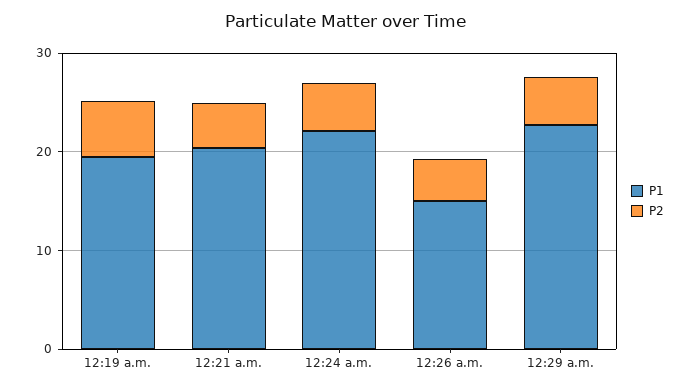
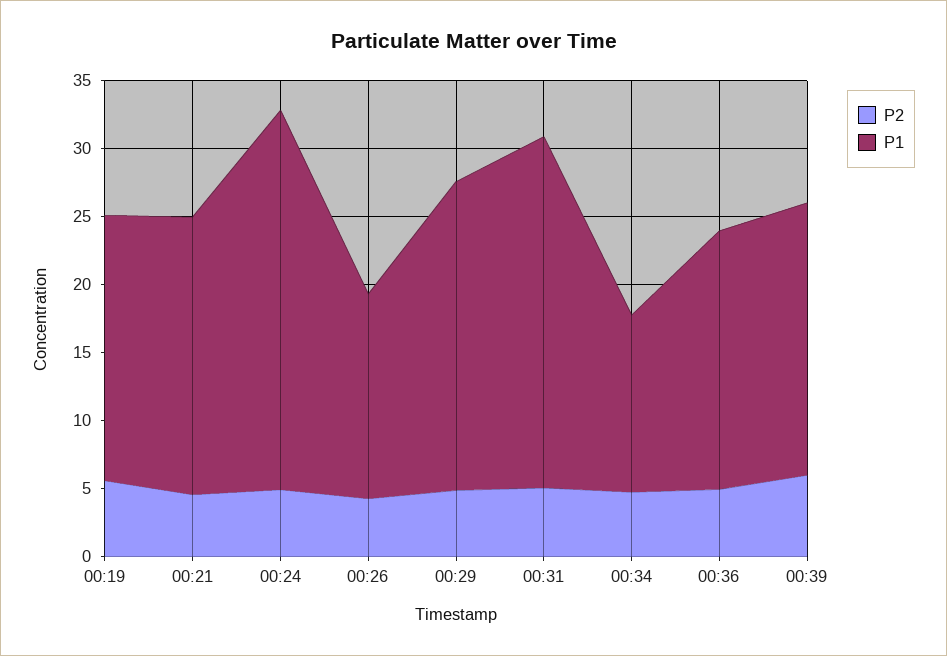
P1, 12:24 a.m.: 22 -> 28
P2, 00:31: none -> 5
P1, 00:31: none -> 26
P2, 00:34: none -> 5
P1, 00:34: none -> 13
P2, 00:36: none -> 5
P1, 00:36: none -> 19
P2, 00:39: none -> 6
P1, 00:39: none -> 20

